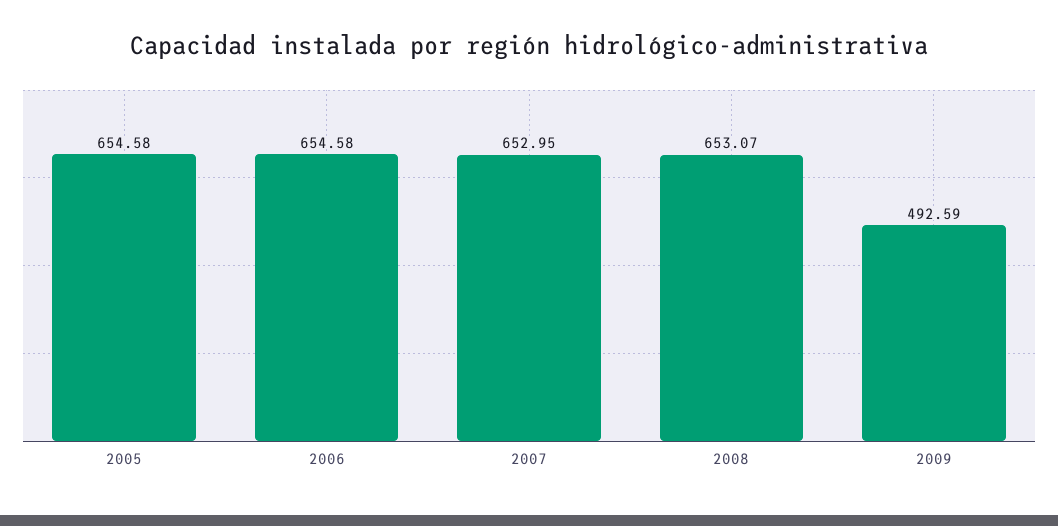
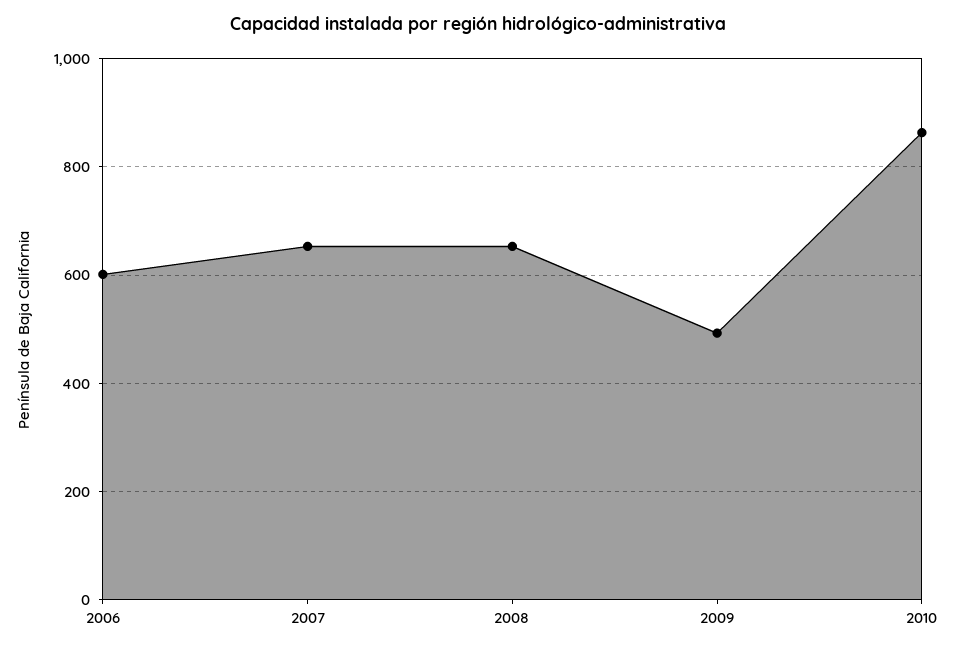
2005: 654.58 -> none
2006: 654.58 -> 600
2010: none -> 860

